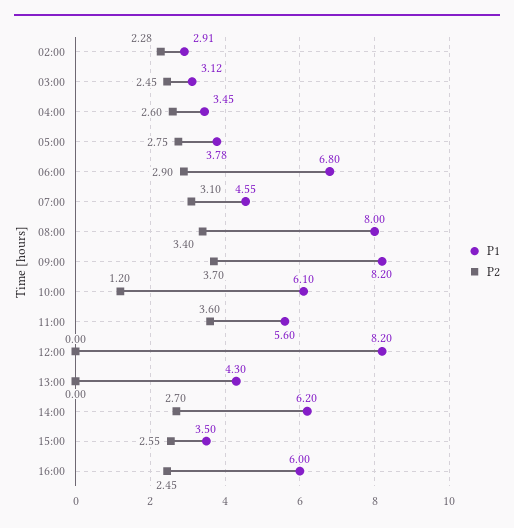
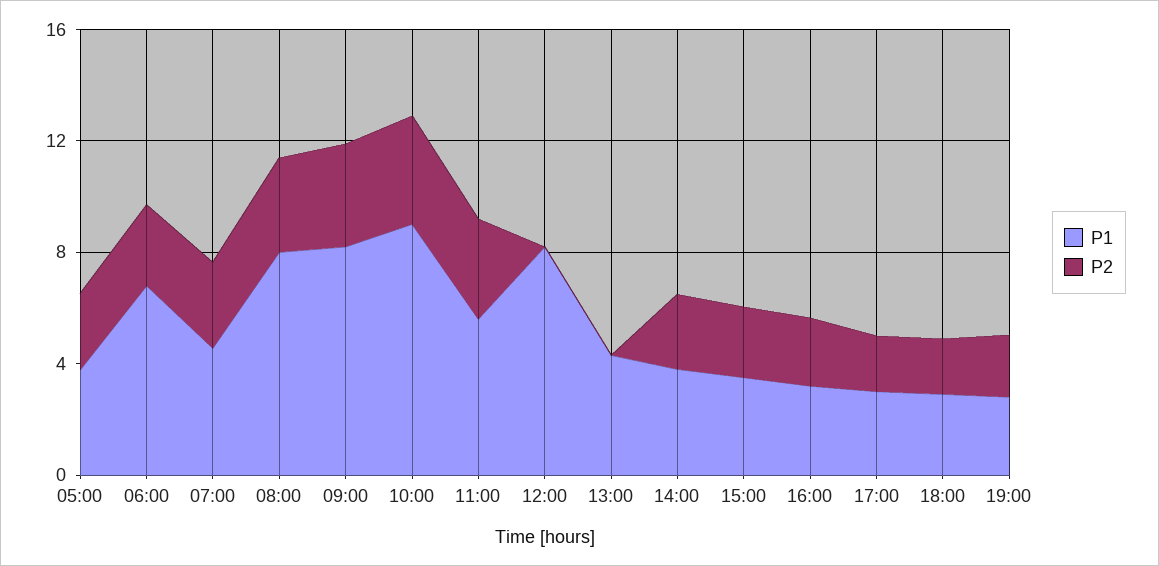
P1, 02:00: 2.91 -> none
P2, 02:00: 2.28 -> none
P1, 03:00: 3.12 -> none
P2, 03:00: 2.45 -> none
P1, 04:00: 3.45 -> none
P2, 04:00: 2.6 -> none
P1, 10:00: 6.1 -> 9
P2, 10:00: 1.2 -> 4
P1, 14:00: 6.2 -> 4
P1, 16:00: 6 -> 3
P1, 17:00: none -> 3
P2, 17:00: none -> 2
P1, 18:00: none -> 3
P2, 18:00: none -> 2
P1, 19:00: none -> 3
P2, 19:00: none -> 2

